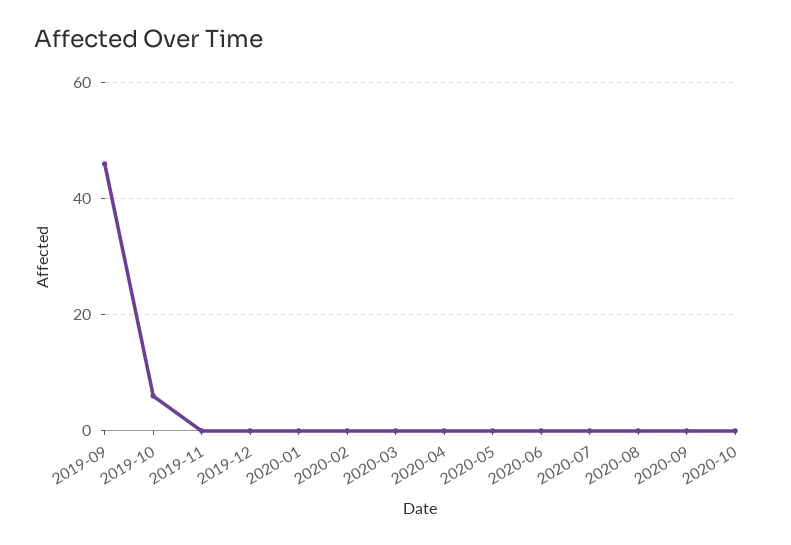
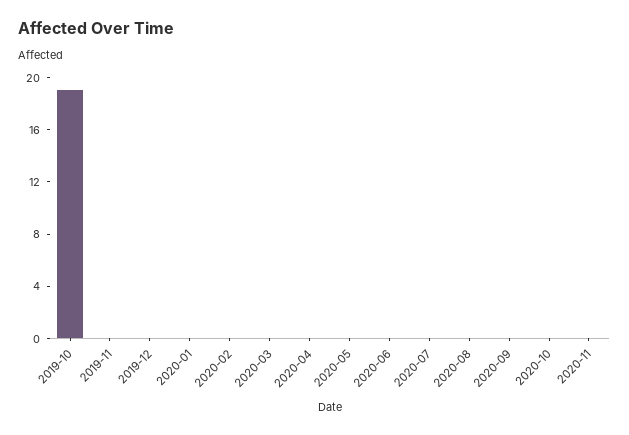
2019-09: 45 -> none
2019-10: 5 -> 19
2020-11: none -> 0

